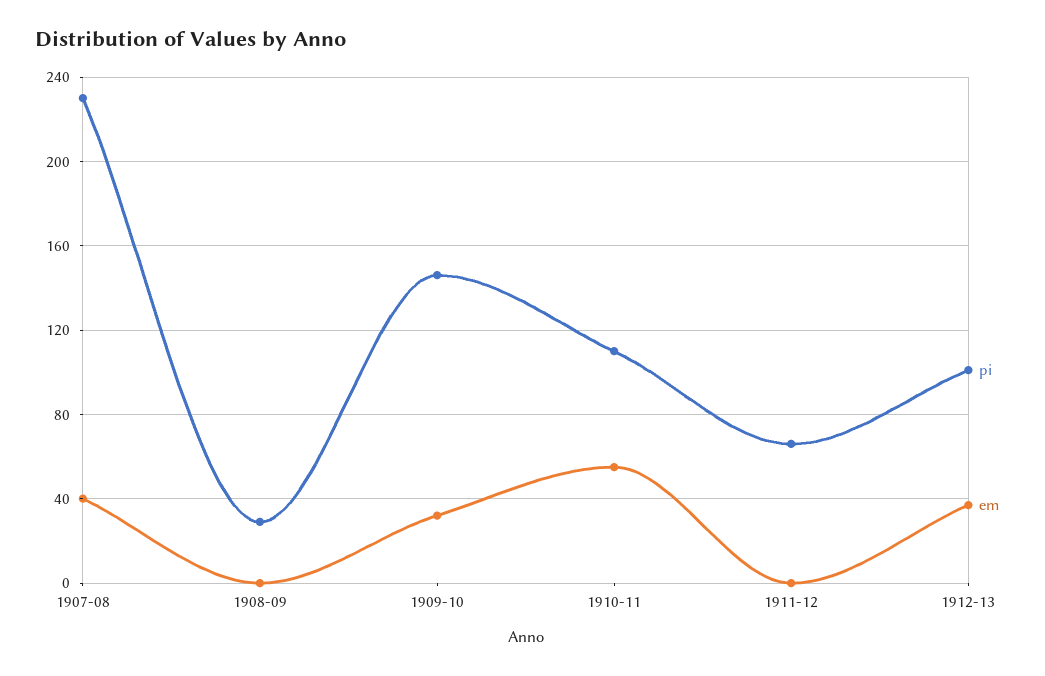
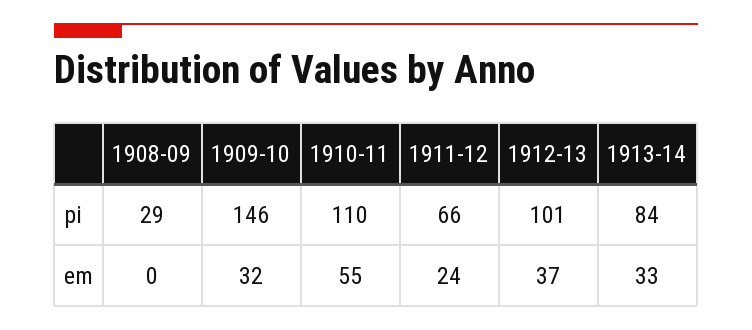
pi, 1907-08: 230 -> none
em, 1907-08: 40 -> none
em, 1911-12: 0 -> 24
pi, 1913-14: none -> 84
em, 1913-14: none -> 33

